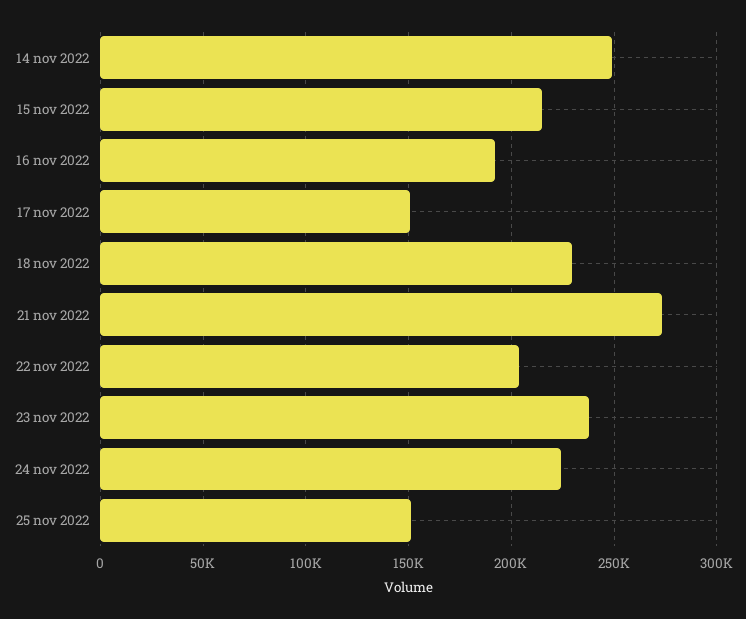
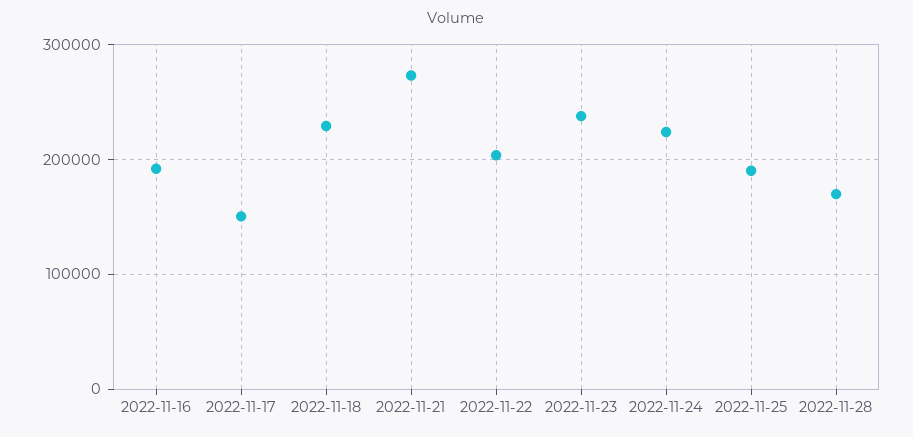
14 nov 2022: 250000 -> none
15 nov 2022: 215000 -> none
25 nov 2022: 150000 -> 190000
2022-11-28: none -> 170000

